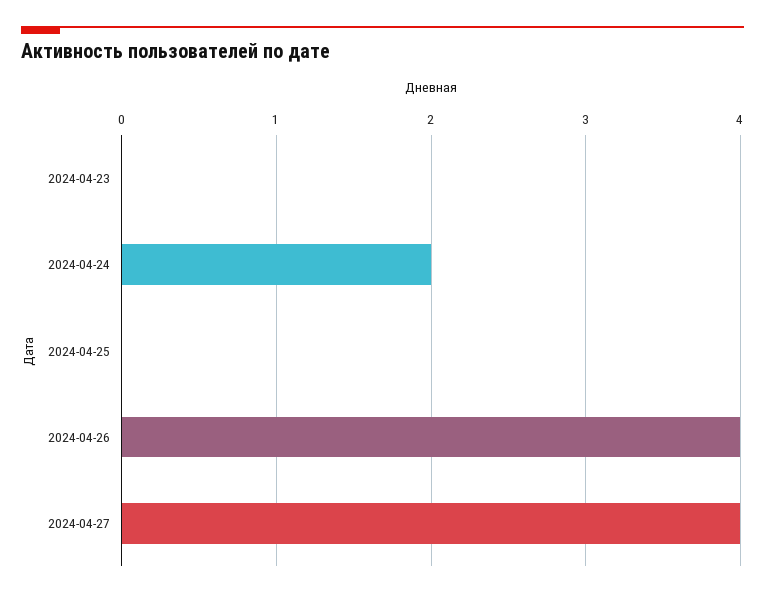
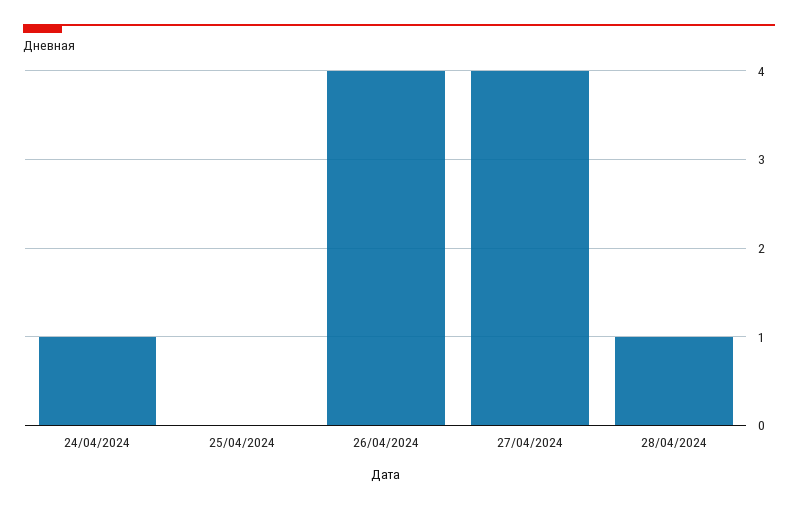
2024-04-23: 0 -> none
2024-04-24: 2 -> 1
28/04/2024: none -> 1

